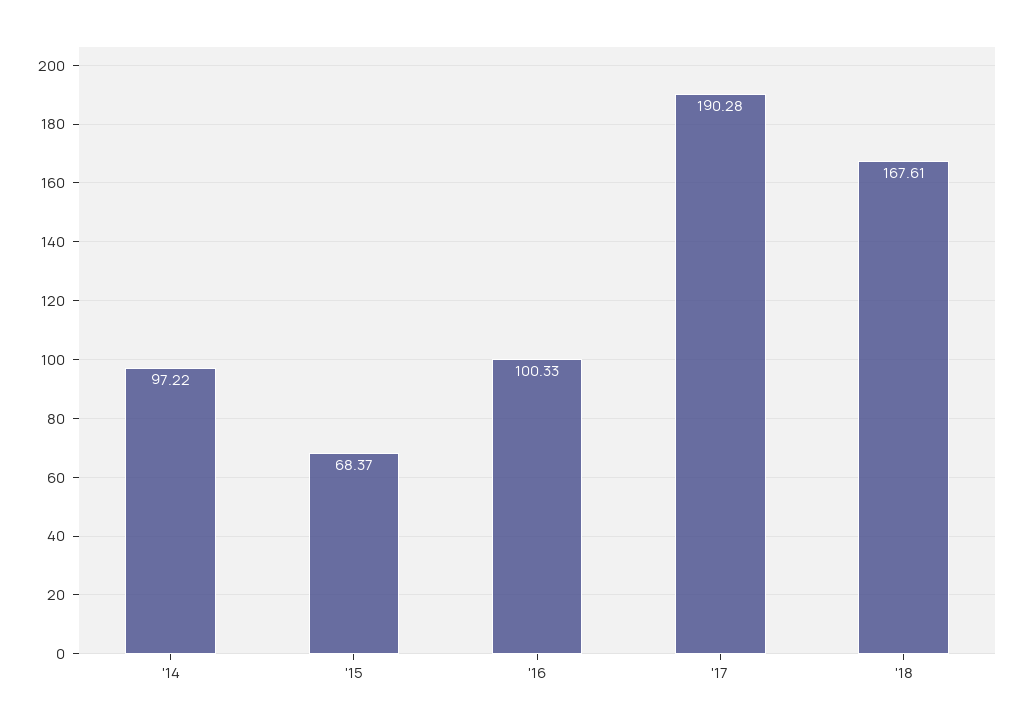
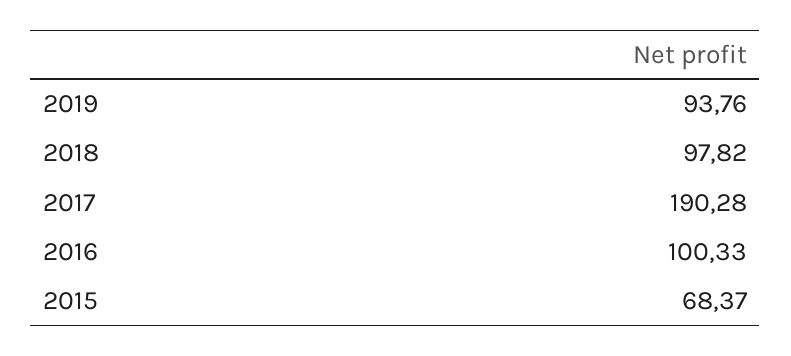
'14: 97.22 -> none
'18: 167.61 -> 97.82
2019: none -> 93.76

